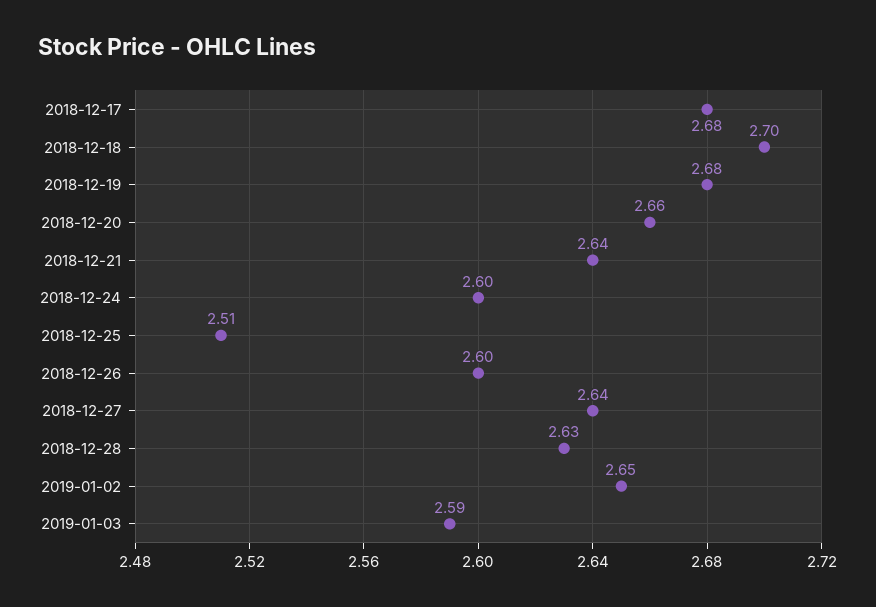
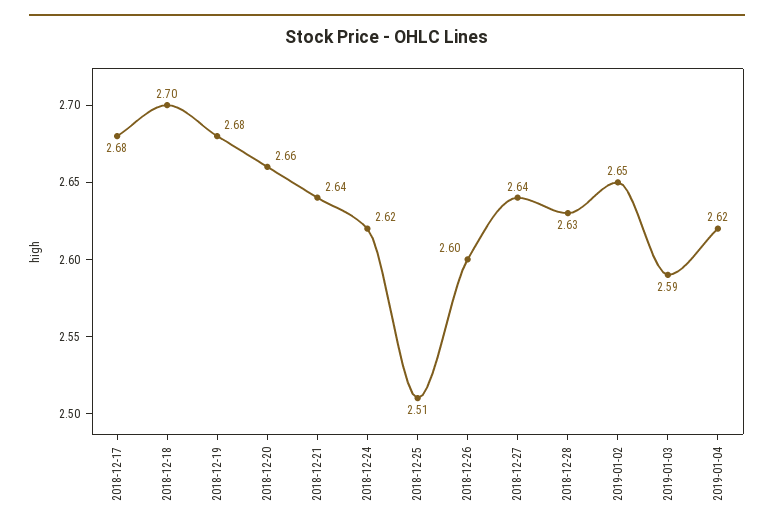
2018-12-24: 2.6 -> 2.62
2019-01-04: none -> 2.62

